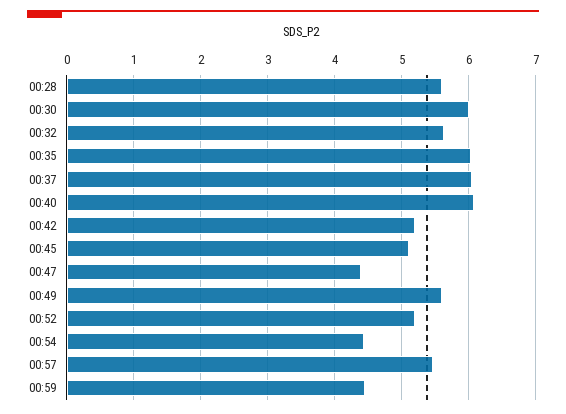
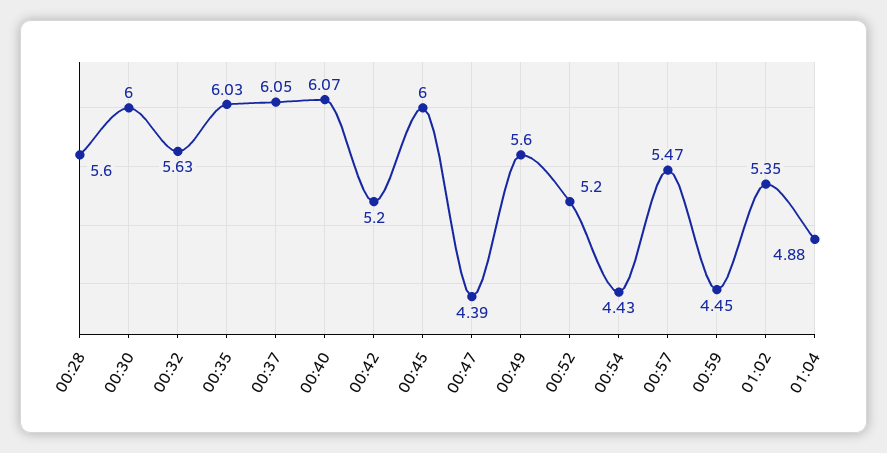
00:45: 5.1 -> 6
01:02: none -> 5.35
01:04: none -> 4.88

